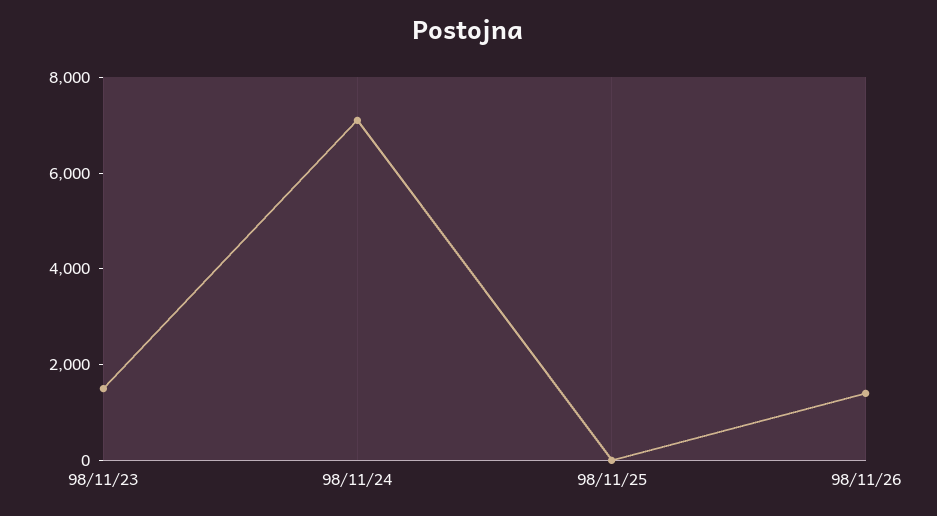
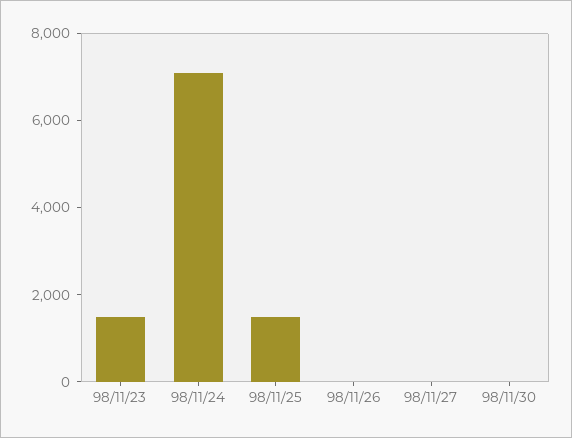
98/11/25: 0 -> 1500
98/11/26: 1500 -> 0
98/11/27: none -> 0
98/11/30: none -> 0

